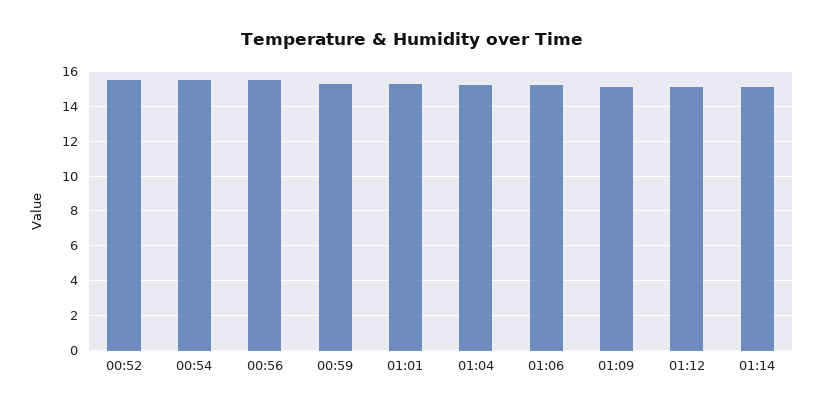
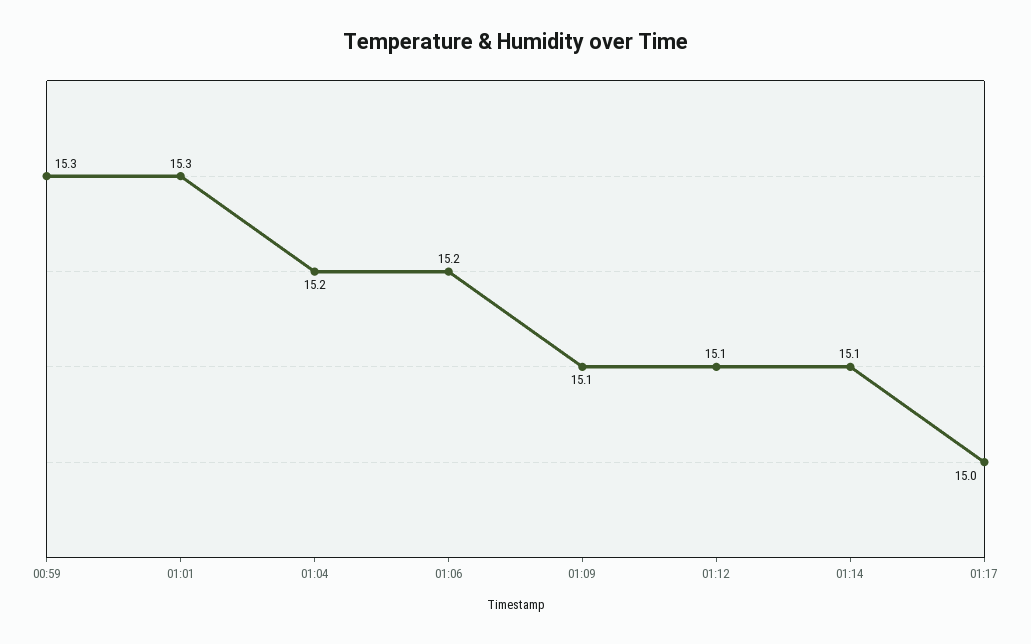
00:52: 15.5 -> none
00:54: 15.5 -> none
00:56: 15.5 -> none
01:17: none -> 15

